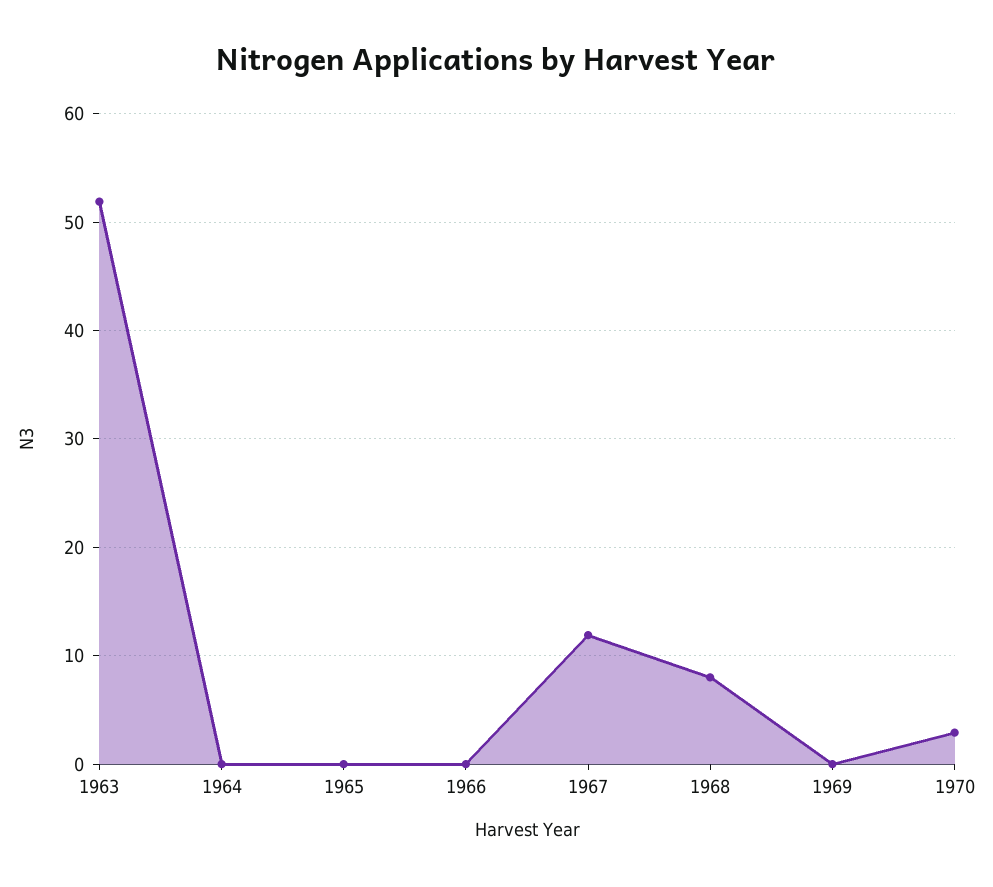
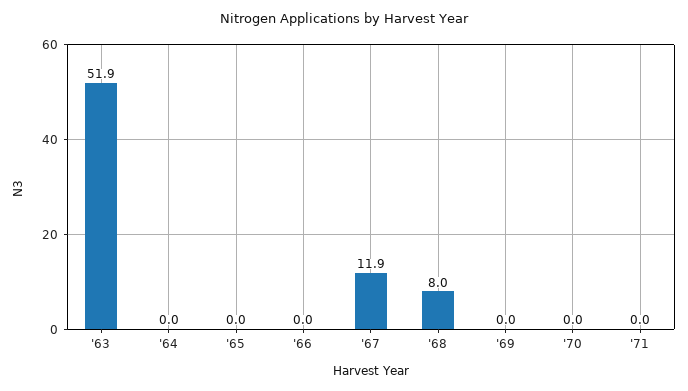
1970: 3 -> 0
'71: none -> 0

